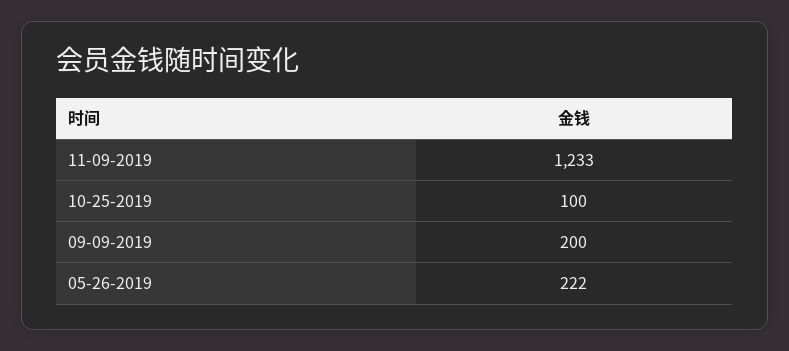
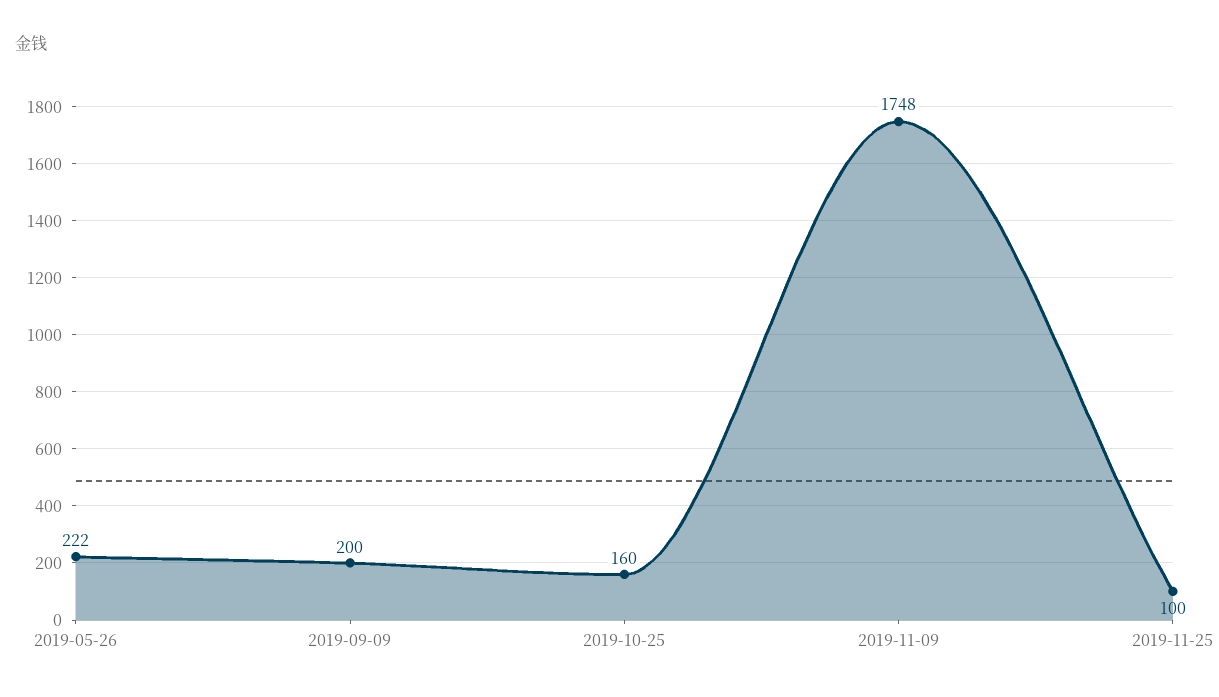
11-09-2019: 1233 -> 1748
10-25-2019: 100 -> 160
2019-11-25: none -> 100

